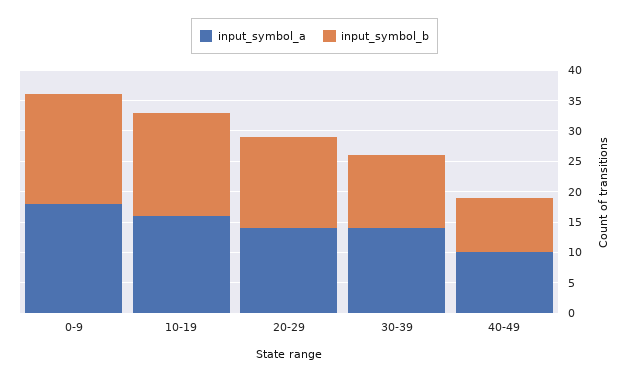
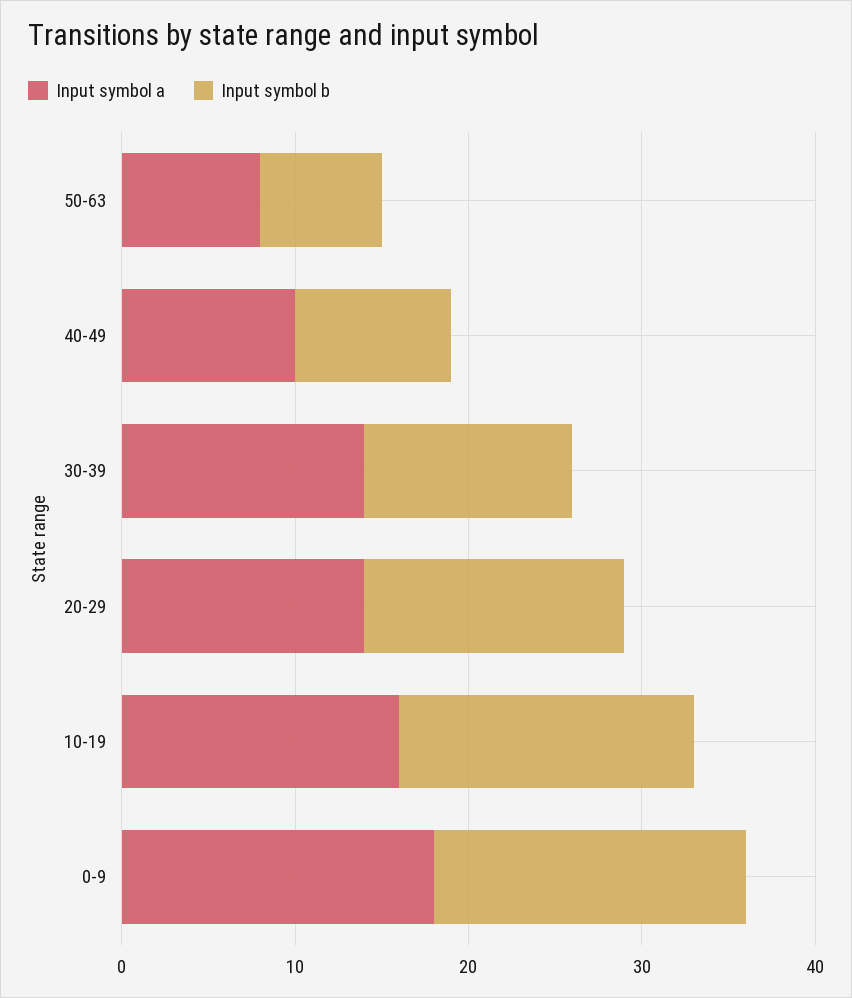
input_symbol_a, 50-63: none -> 8
input_symbol_b, 50-63: none -> 7

